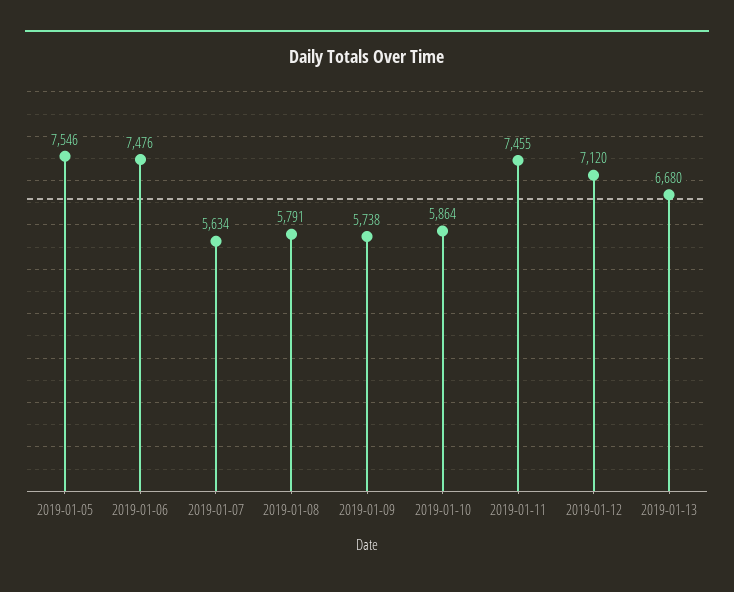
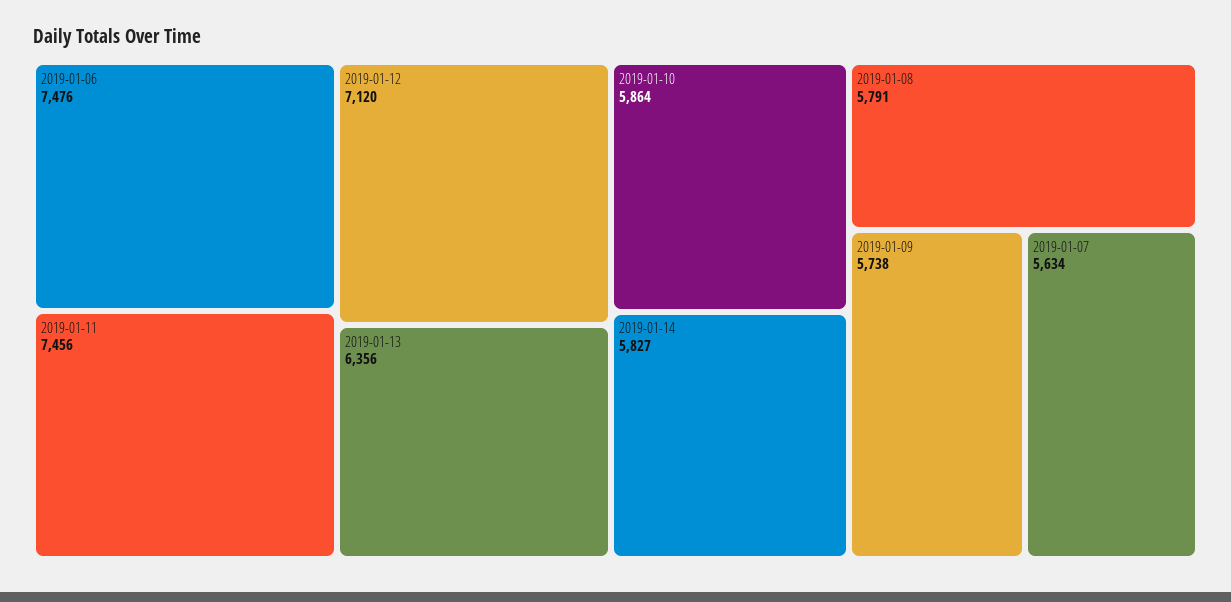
2019-01-05: 7546 -> none
2019-01-11: 7455 -> 7456
2019-01-13: 6680 -> 6356
2019-01-14: none -> 5827

